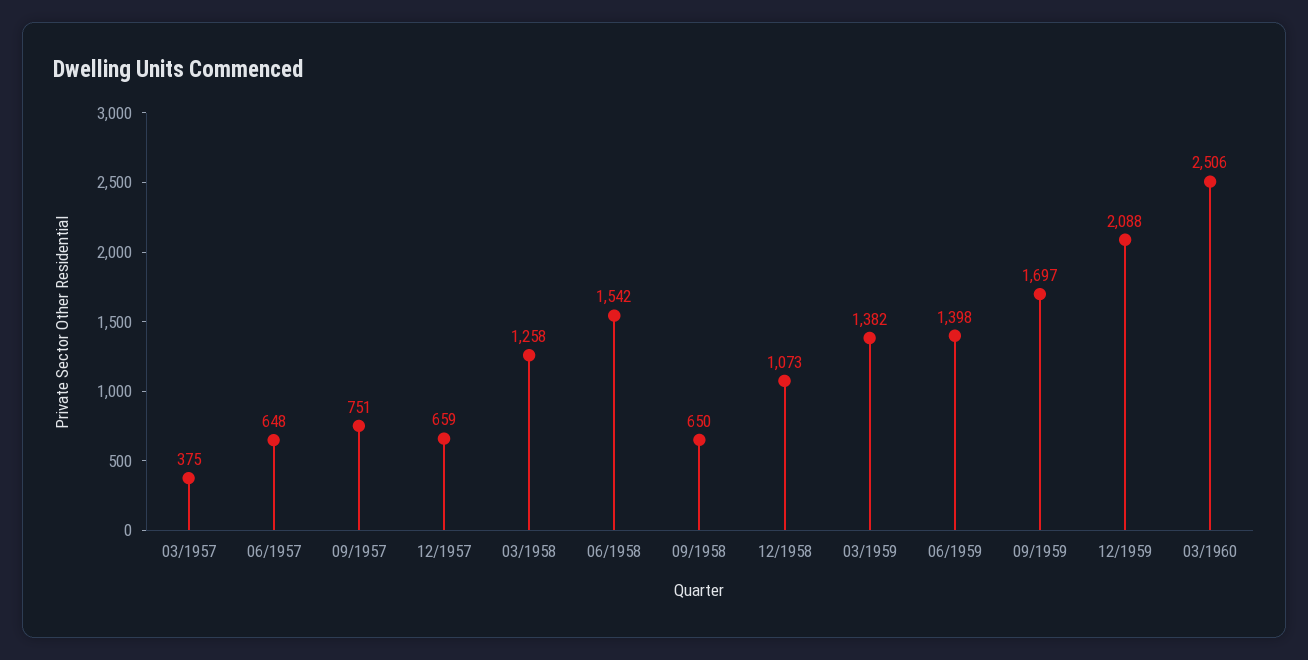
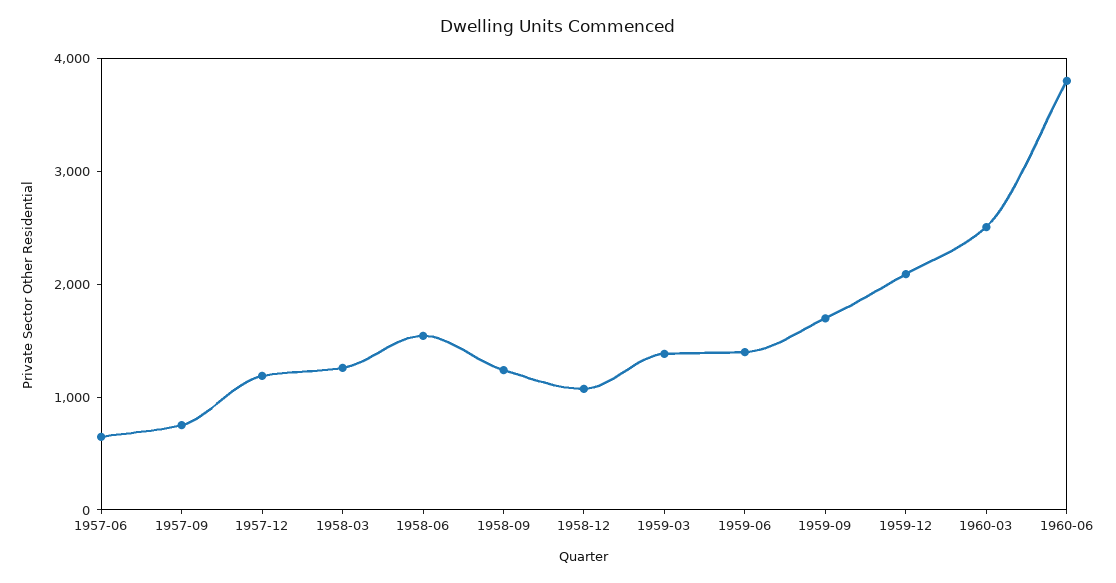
03/1957: 375 -> none
12/1957: 659 -> 1200
09/1958: 650 -> 1200
1960-06: none -> 3800

